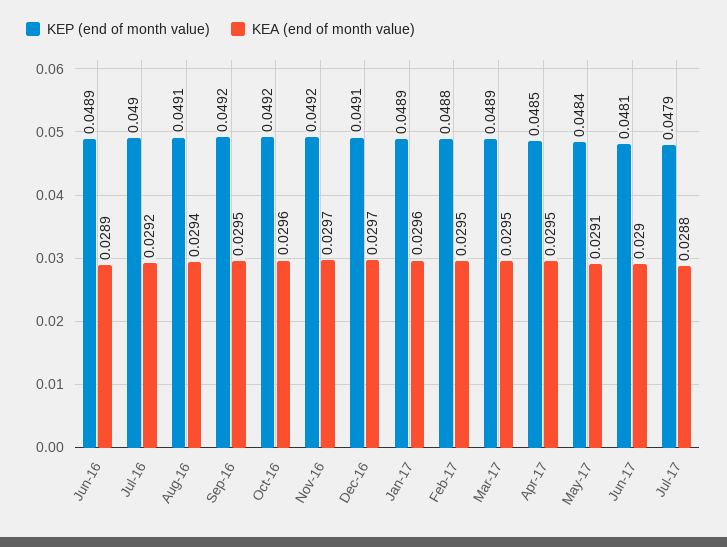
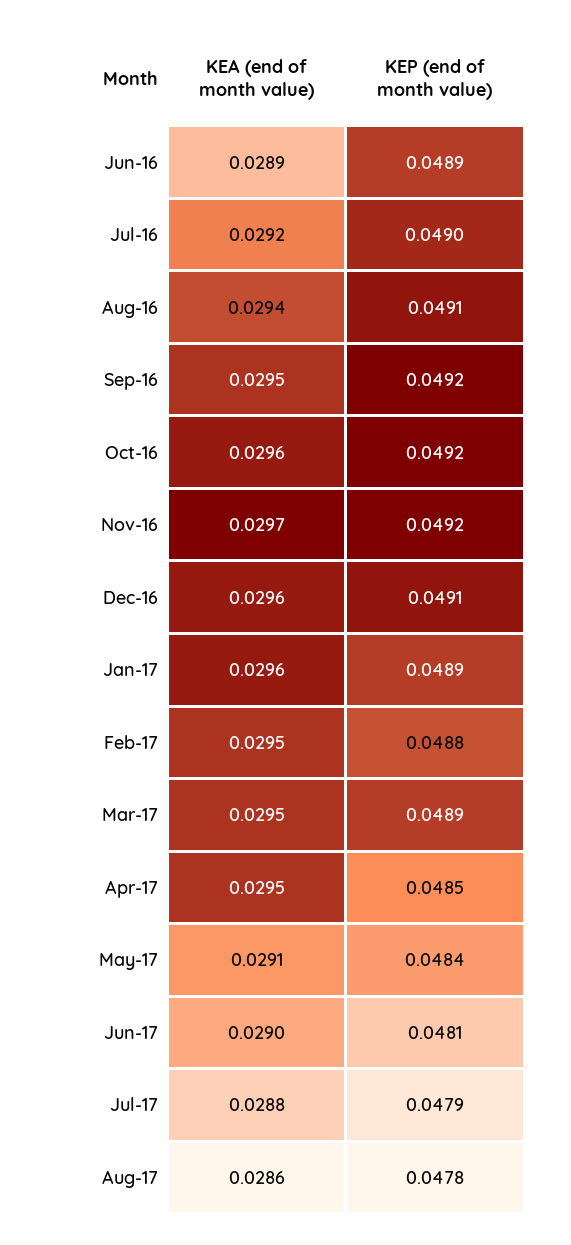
KEA (end of month value), Dec-16: 0.0297 -> 0.0296
KEA (end of month value), Aug-17: none -> 0.0286
KEP (end of month value), Aug-17: none -> 0.0478

